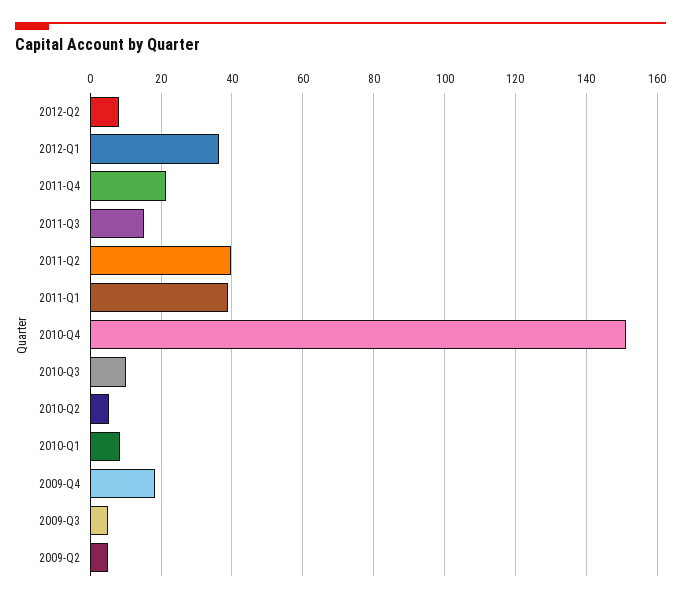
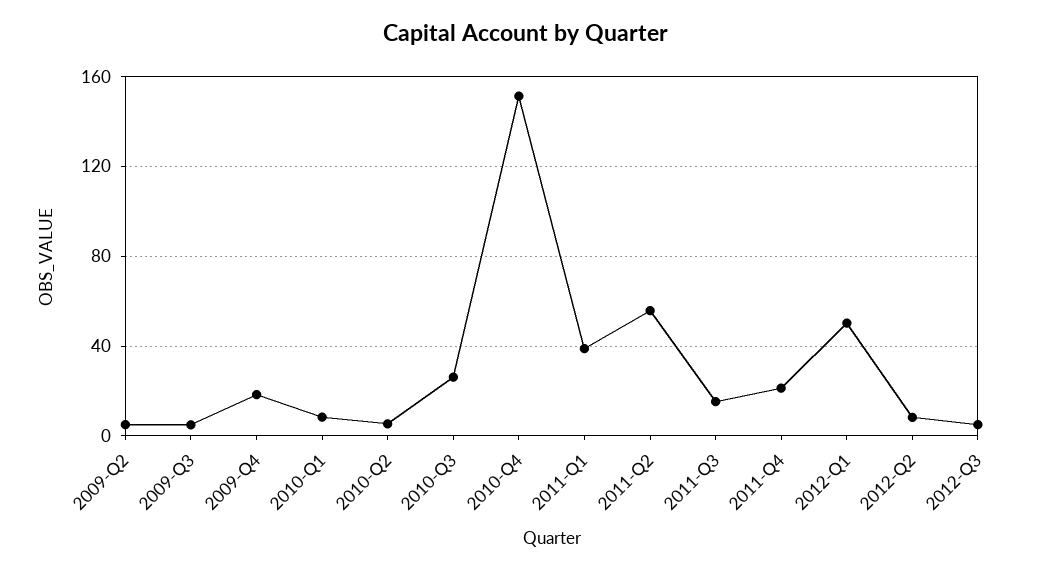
2012-Q1: 36 -> 50
2011-Q2: 40 -> 55
2010-Q3: 10 -> 25
2012-Q3: none -> 5

